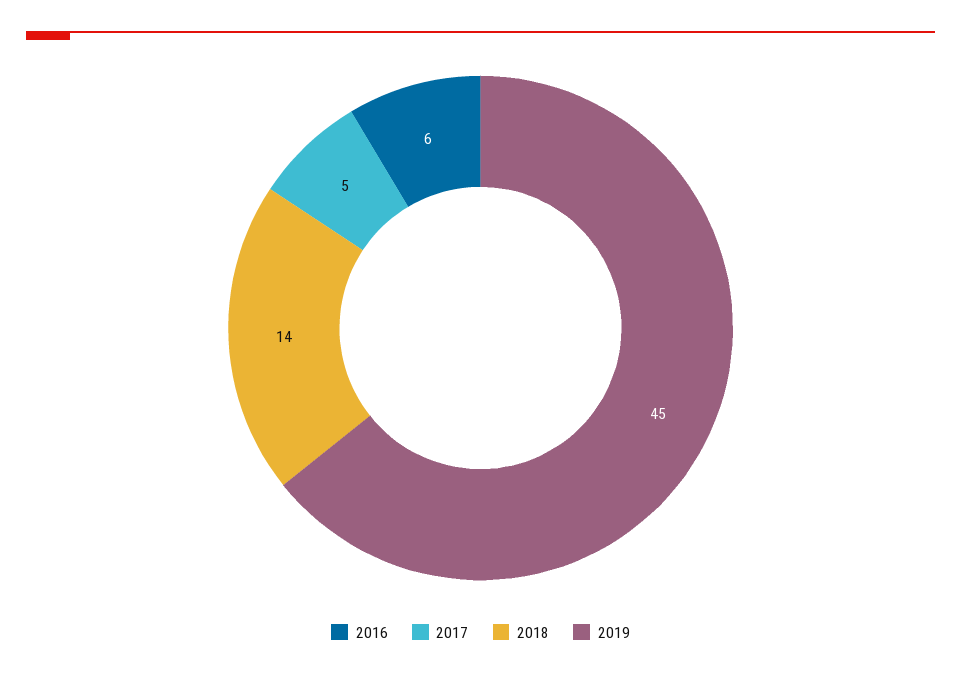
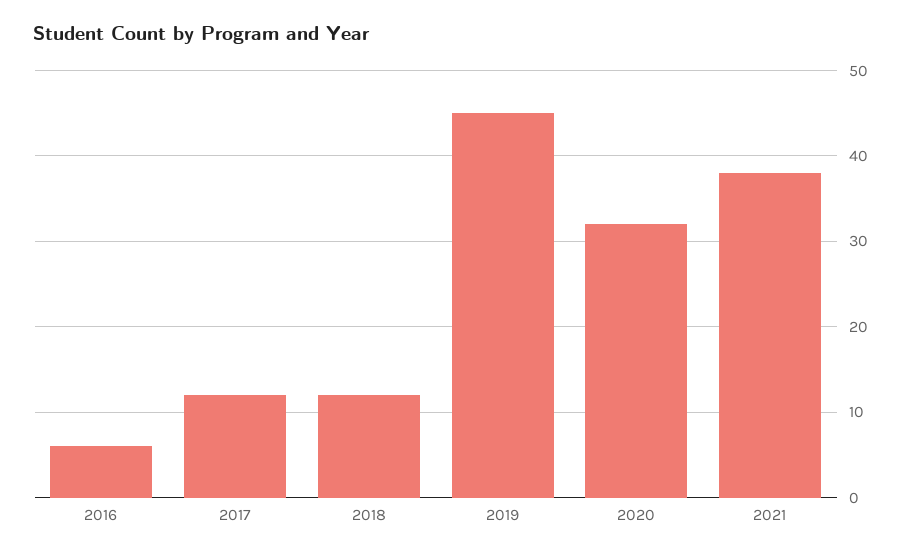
2017: 5 -> 12
2018: 14 -> 12
2020: none -> 32
2021: none -> 38

